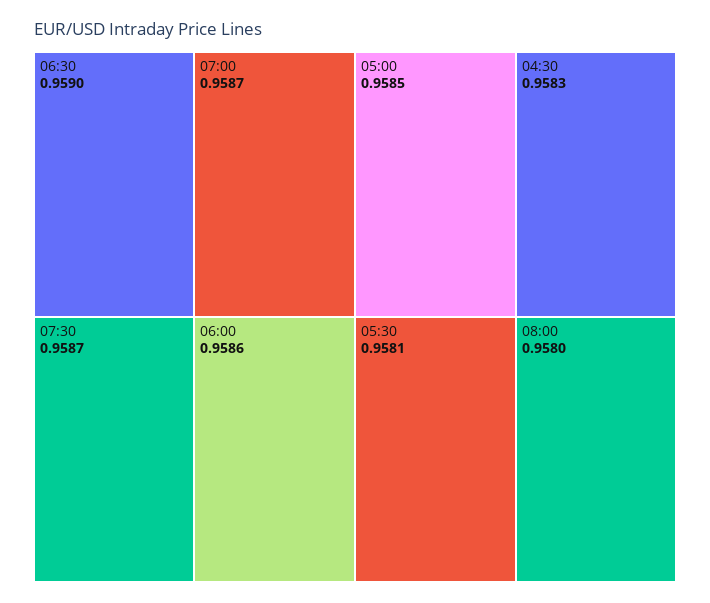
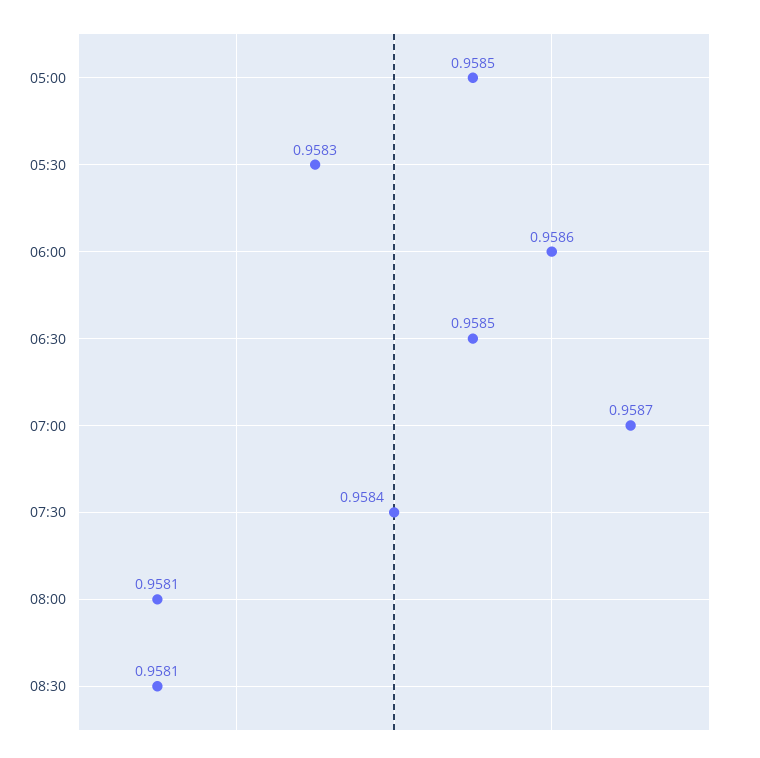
06:30: 0.959 -> 0.9585
07:30: 0.9587 -> 0.9584
04:30: 0.9583 -> none
05:30: 0.9581 -> 0.9583
08:00: 0.958 -> 0.9581
08:30: none -> 0.9581

